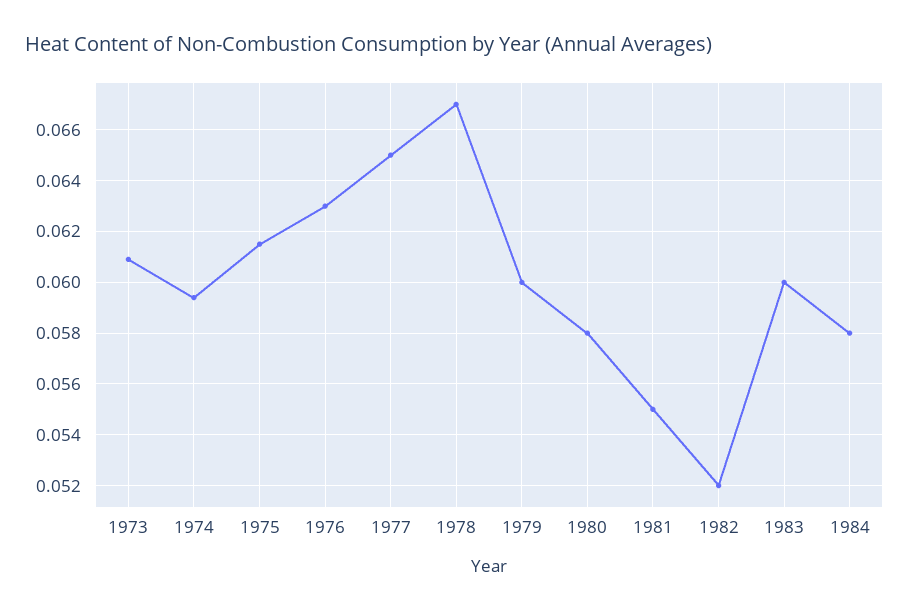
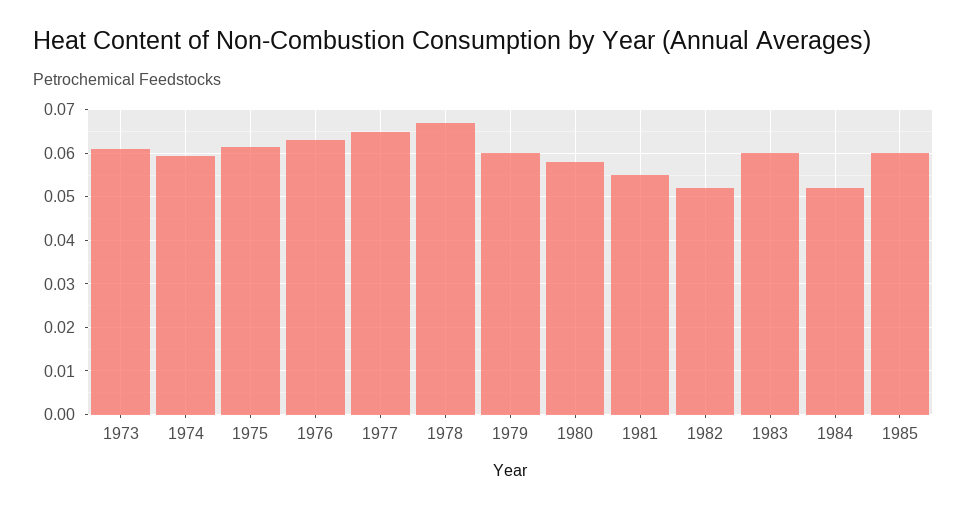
1984: 0.058 -> 0.052
1985: none -> 0.06

